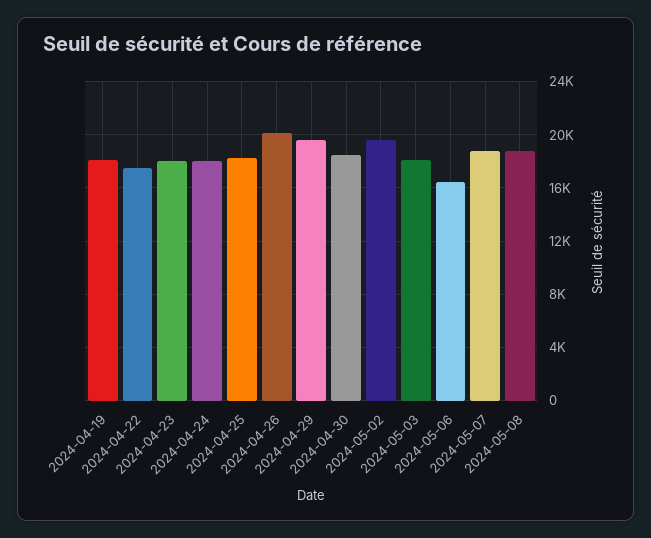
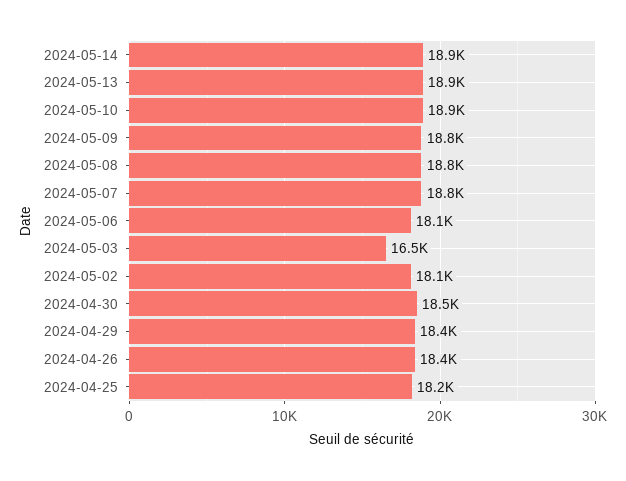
2024-04-19: 18000 -> none
2024-04-22: 17500 -> none
2024-04-23: 18000 -> none
2024-04-24: 18000 -> none
2024-04-26: 20000 -> 18400
2024-04-29: 19500 -> 18400
2024-05-02: 19500 -> 18100
2024-05-03: 18000 -> 16500
2024-05-06: 16500 -> 18100
2024-05-14: none -> 18900
2024-05-13: none -> 18900
2024-05-10: none -> 18900
2024-05-09: none -> 18800

